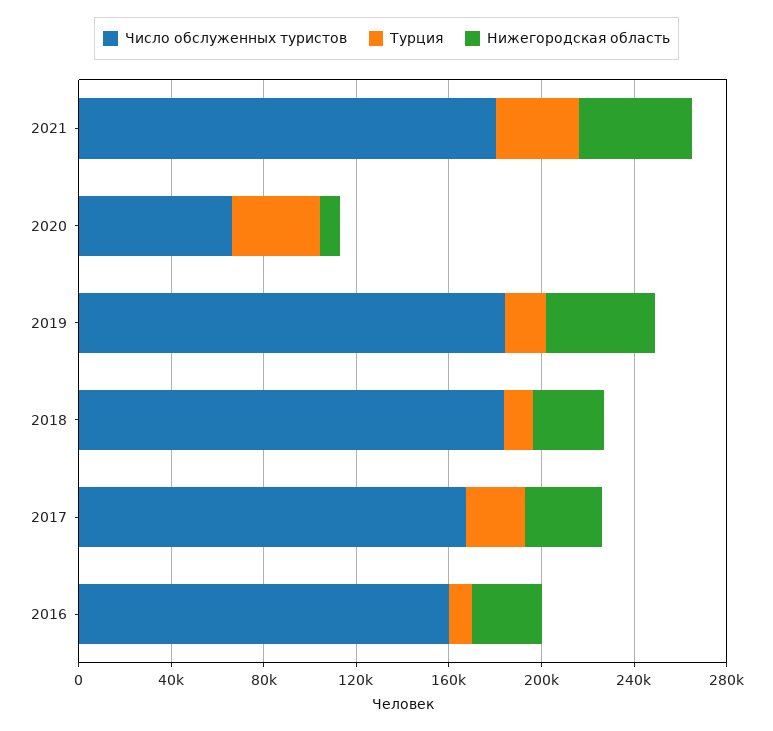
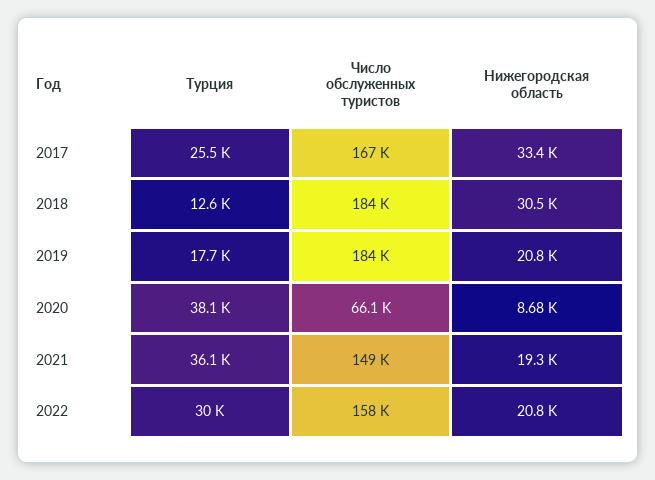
Число обслуженных туристов, 2021: 180000 -> 149000
Нижегородская область, 2021: 50000 -> 19300
Нижегородская область, 2019: 50000 -> 20800
Число обслуженных туристов, 2016: 160000 -> none
Турция, 2016: 10000 -> none
Нижегородская область, 2016: 30000 -> none
Турция, 2022: none -> 30000
Число обслуженных туристов, 2022: none -> 158000
Нижегородская область, 2022: none -> 20800

